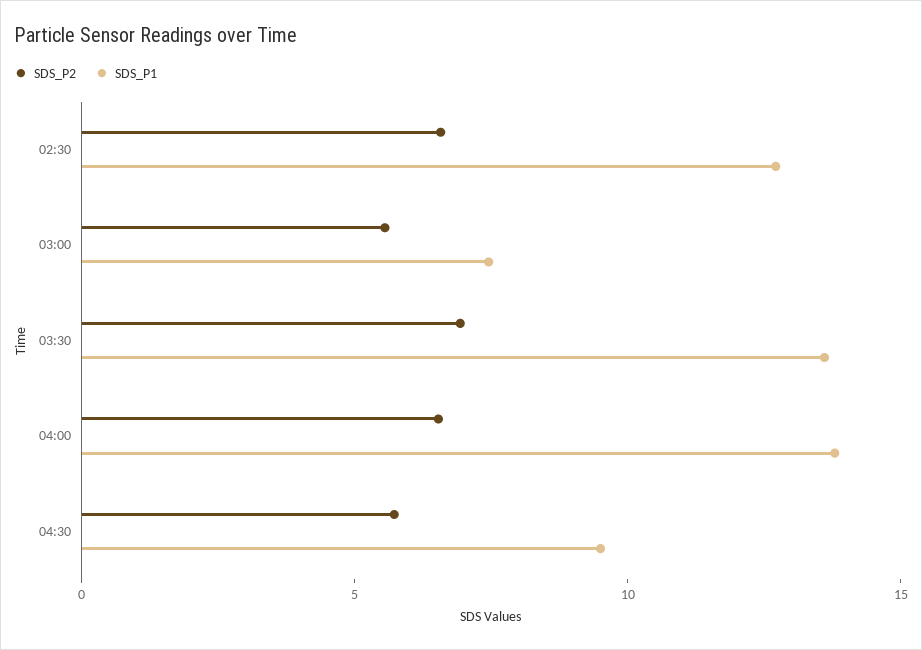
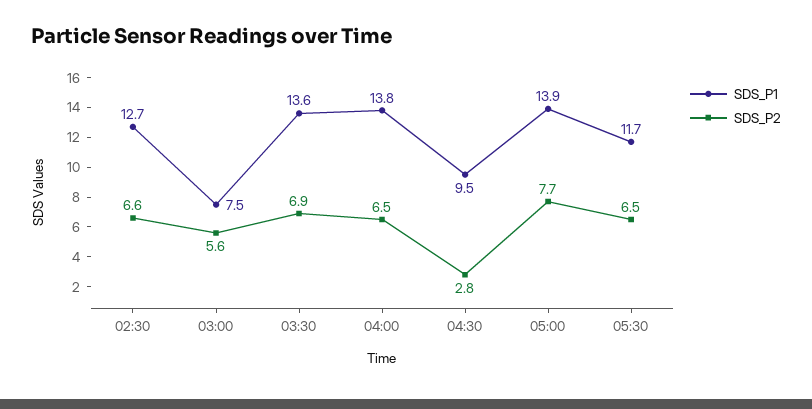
SDS_P2, 04:30: 6 -> 2.8
SDS_P1, 05:00: none -> 13.9
SDS_P2, 05:00: none -> 7.7
SDS_P1, 05:30: none -> 11.7
SDS_P2, 05:30: none -> 6.5

